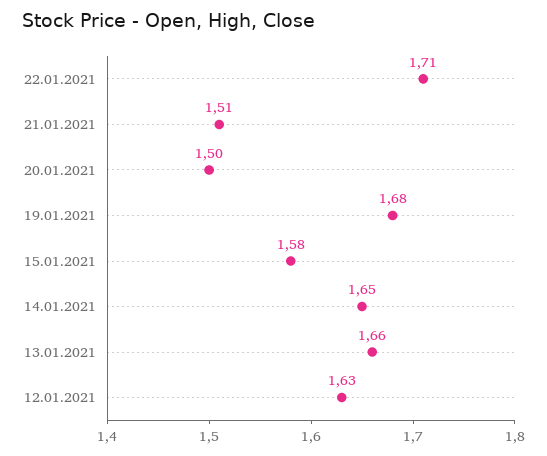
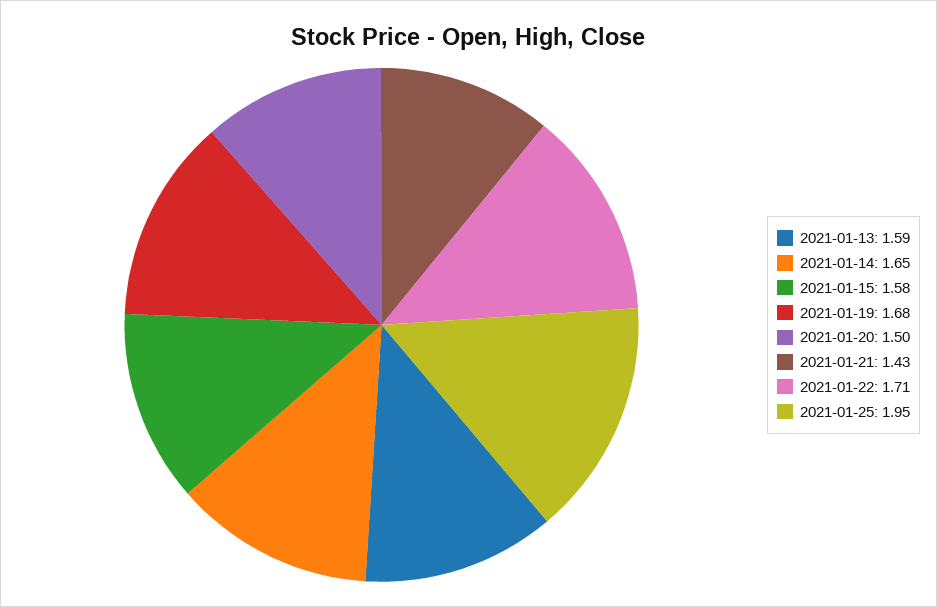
21.01.2021: 1.51 -> 1.43
13.01.2021: 1.66 -> 1.59
12.01.2021: 1.63 -> none
2021-01-25: none -> 1.95

